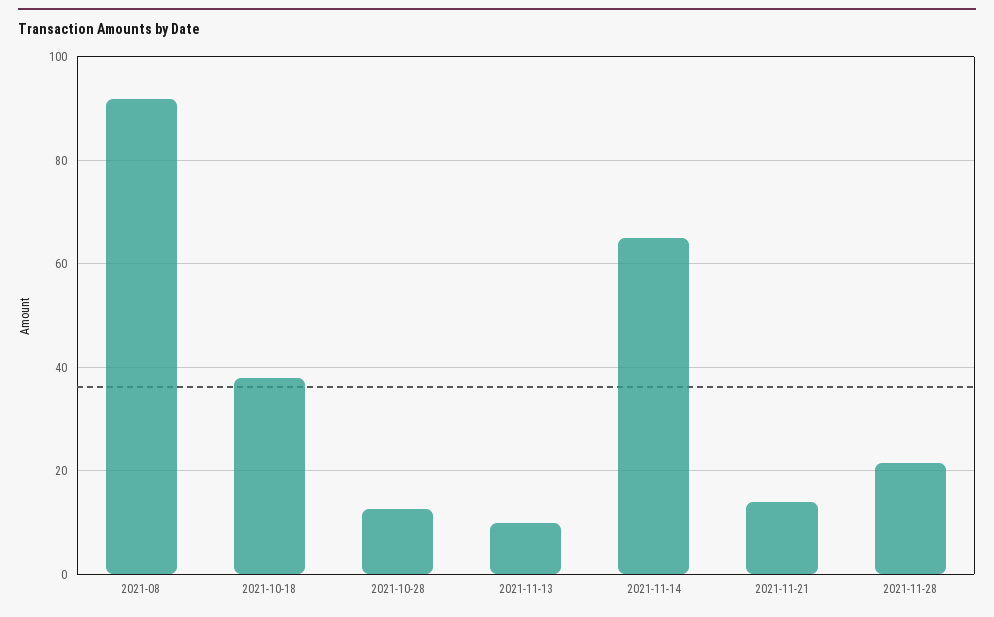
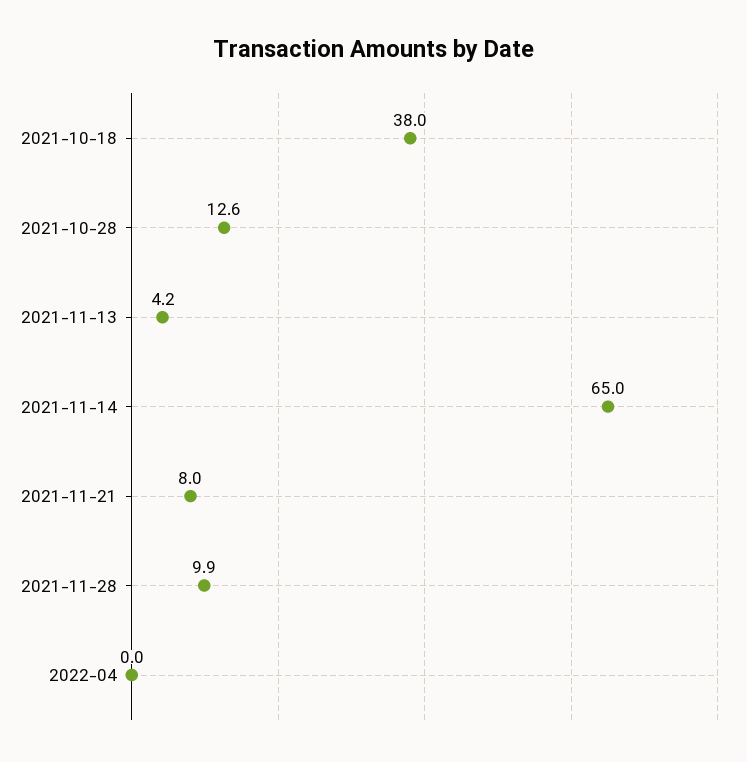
2021-08: 92 -> none
2021-11-13: 10 -> 4.2
2021-11-21: 14 -> 8
2021-11-28: 22 -> 9.9
2022-04: none -> 0

